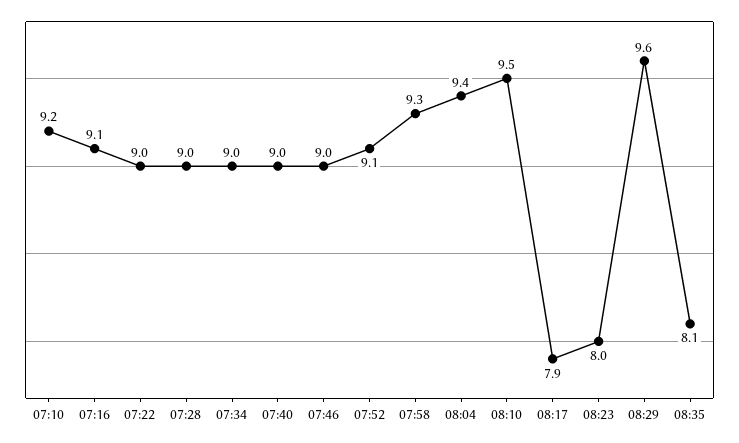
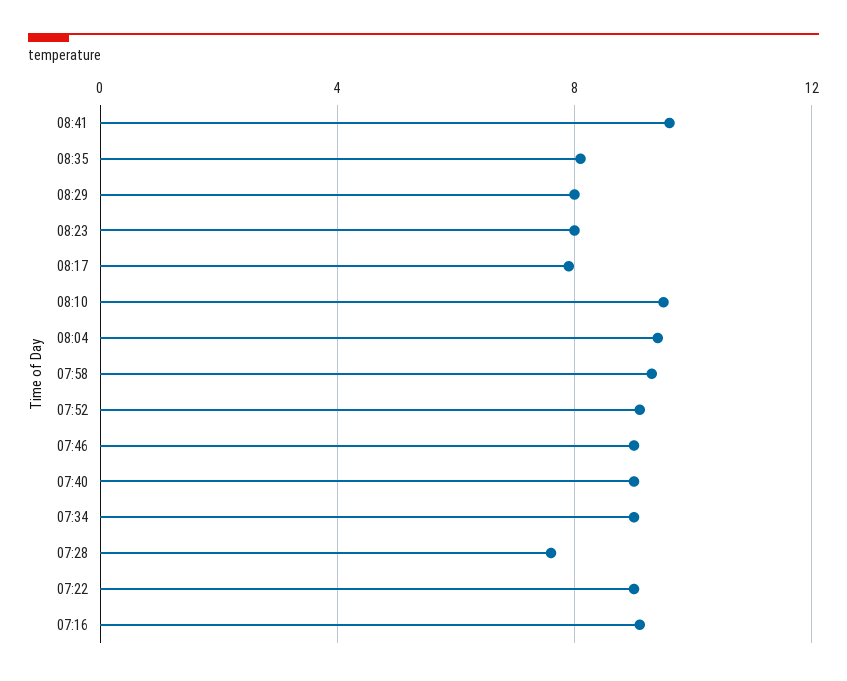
07:10: 9.2 -> none
07:28: 9 -> 7.5
08:29: 9.6 -> 8
08:41: none -> 9.5

